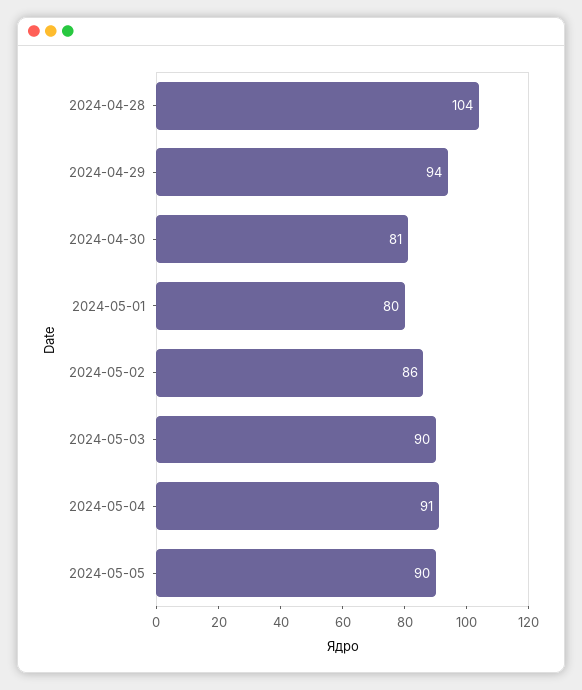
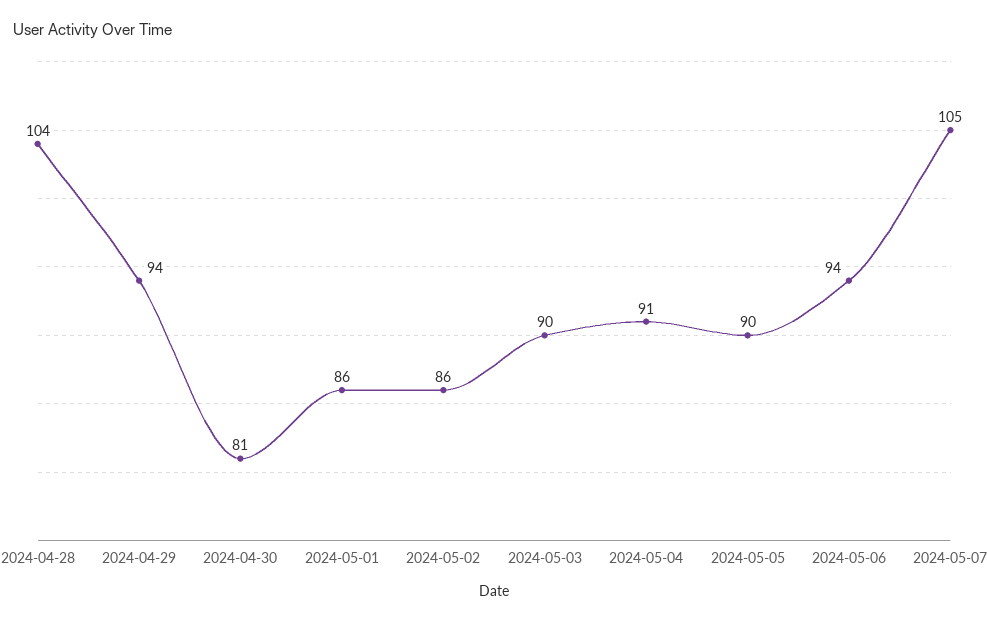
2024-05-01: 80 -> 86
2024-05-06: none -> 94
2024-05-07: none -> 105

